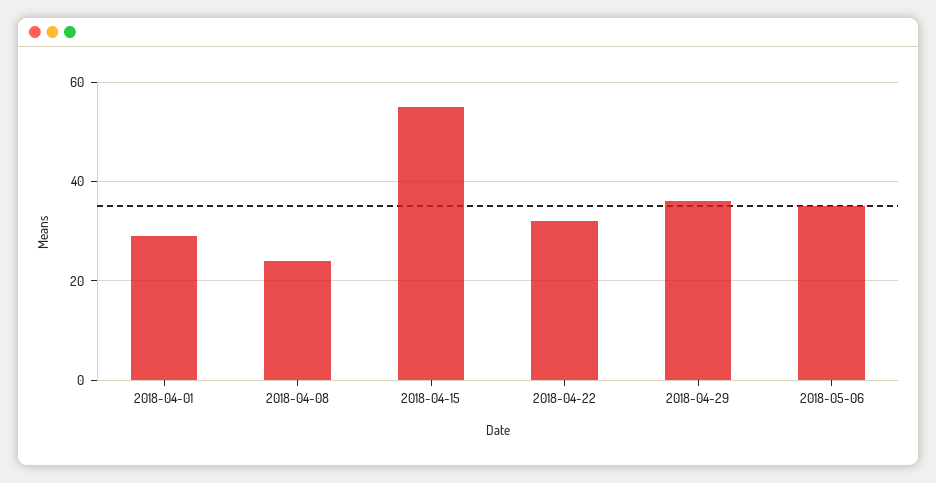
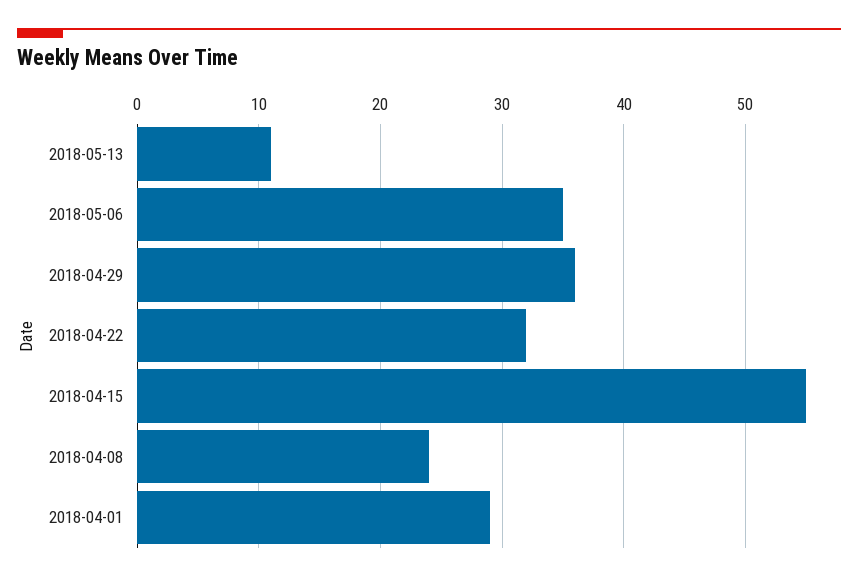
2018-05-13: none -> 11

